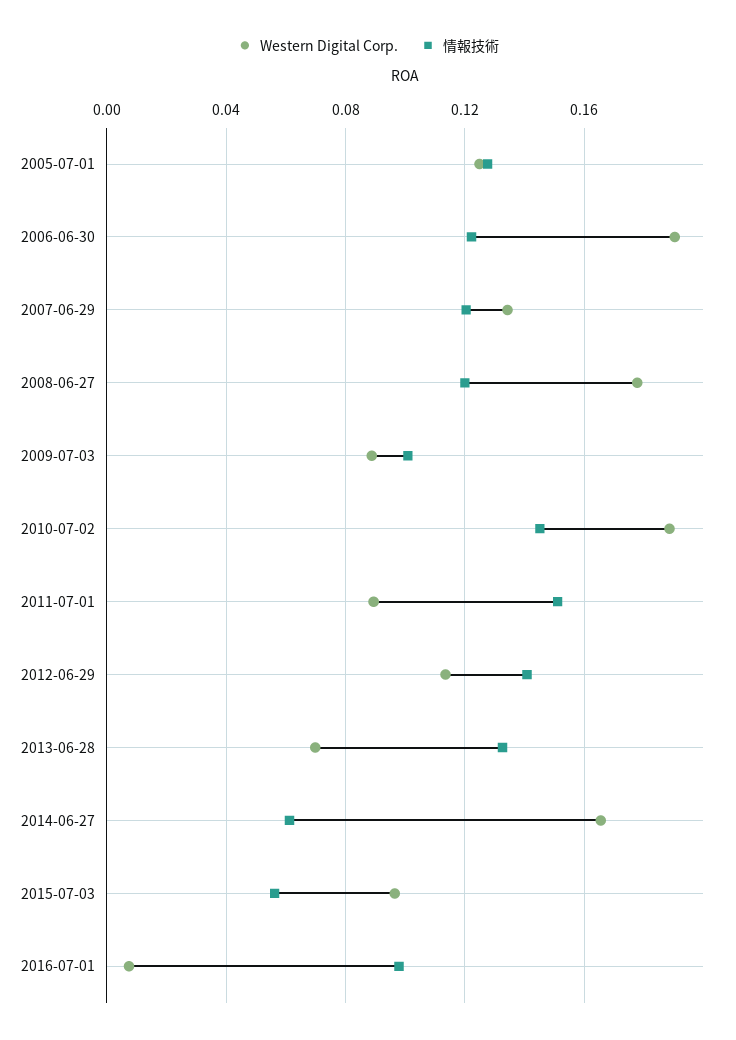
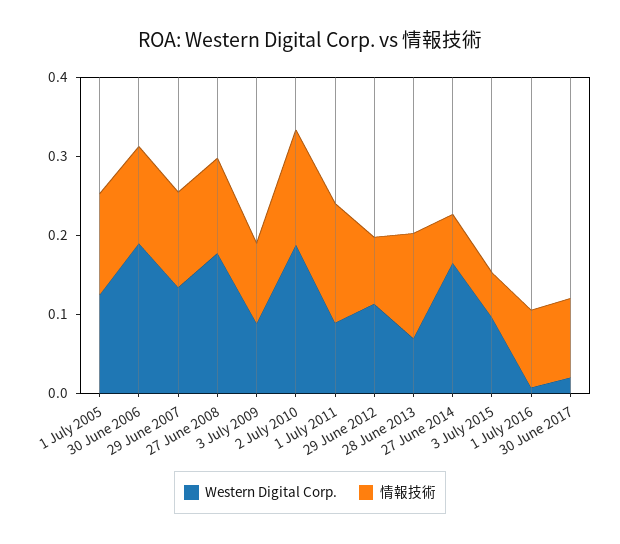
情報技術, 2012-06-29: 0.14 -> 0.08
Western Digital Corp., 30 June 2017: none -> 0.02
情報技術, 30 June 2017: none -> 0.1

